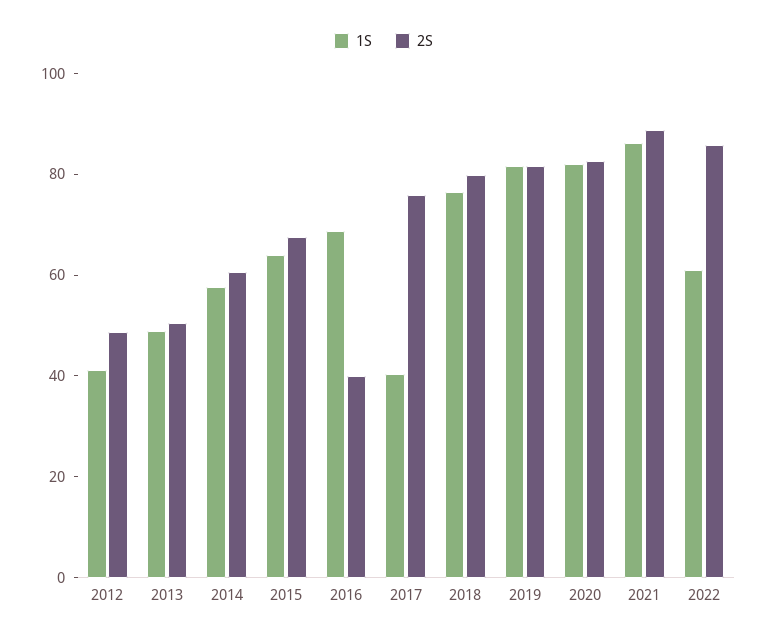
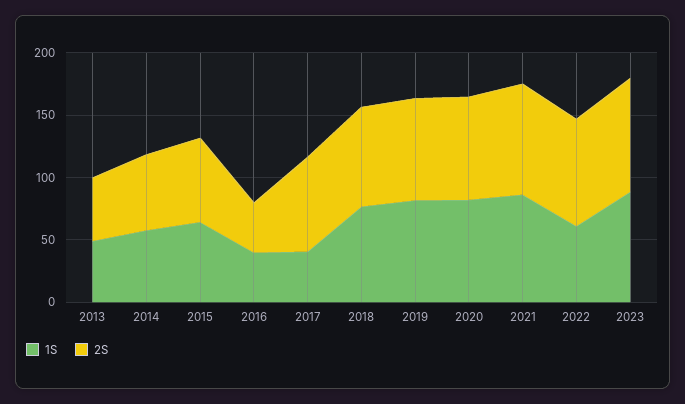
1S, 2012: 40 -> none
2S, 2012: 50 -> none
1S, 2016: 70 -> 40
1S, 2023: none -> 90
2S, 2023: none -> 90

